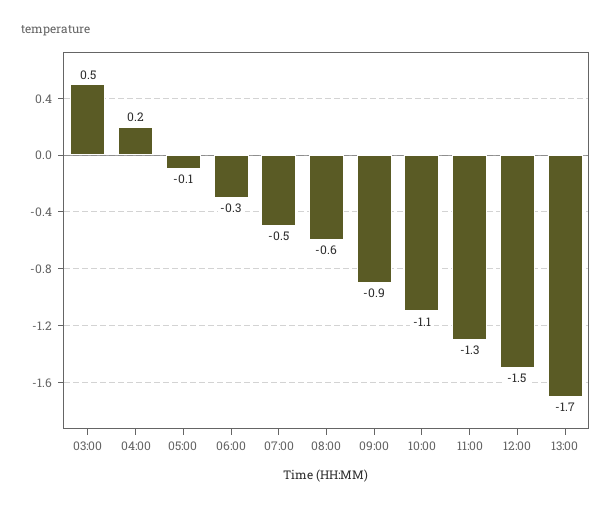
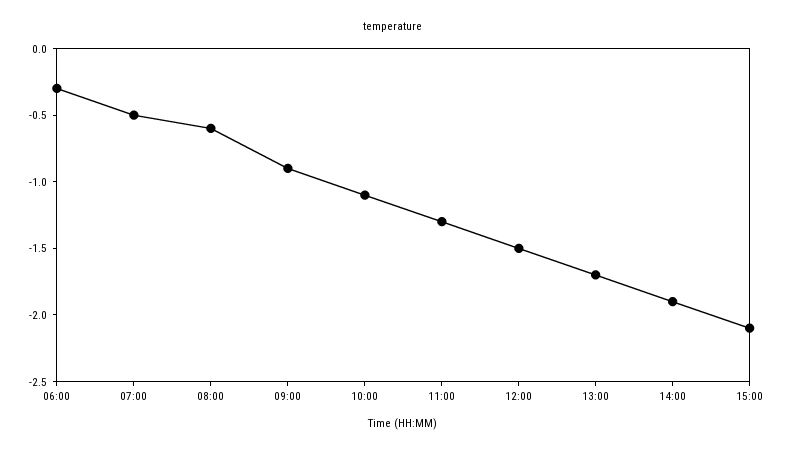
03:00: 0.5 -> none
04:00: 0.2 -> none
05:00: -0.1 -> none
14:00: none -> -1.9
15:00: none -> -2.1

